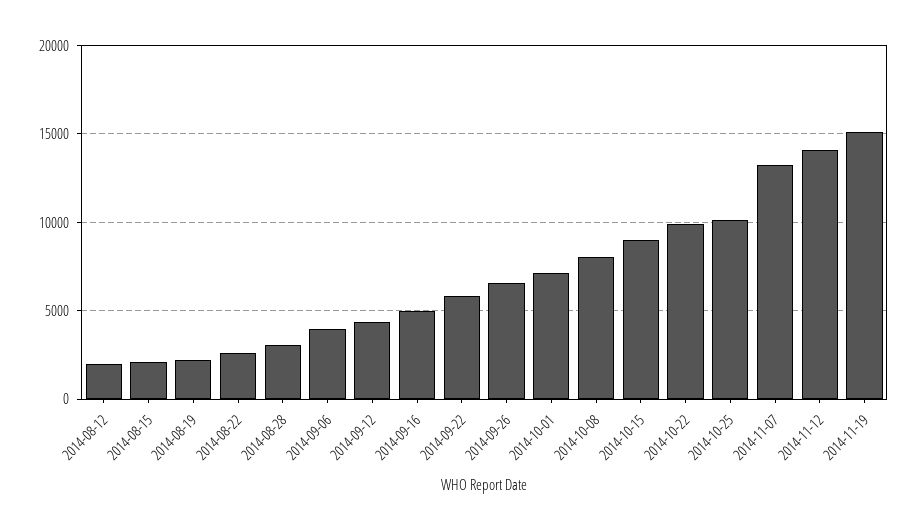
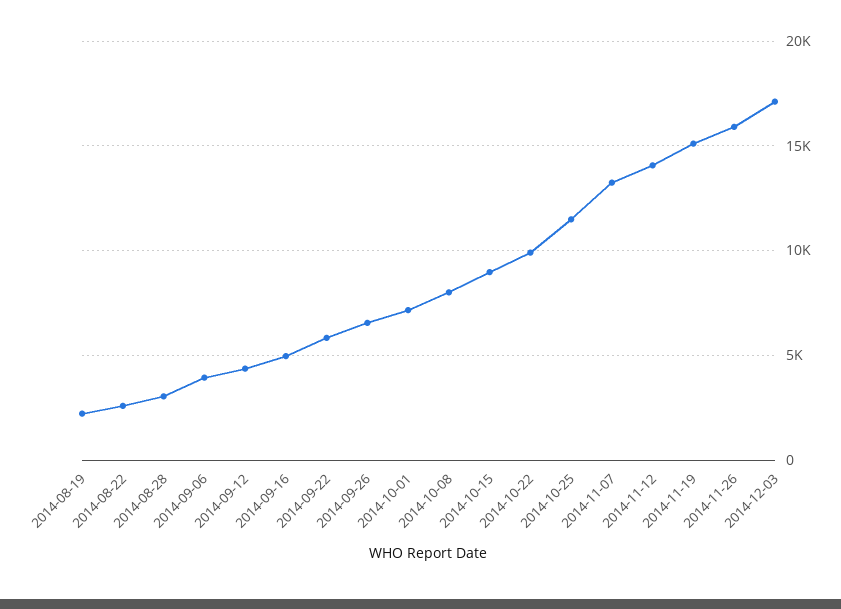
2014-08-12: 2000 -> none
2014-08-15: 2000 -> none
2014-10-25: 10000 -> 11500
2014-11-26: none -> 16000
2014-12-03: none -> 17000

